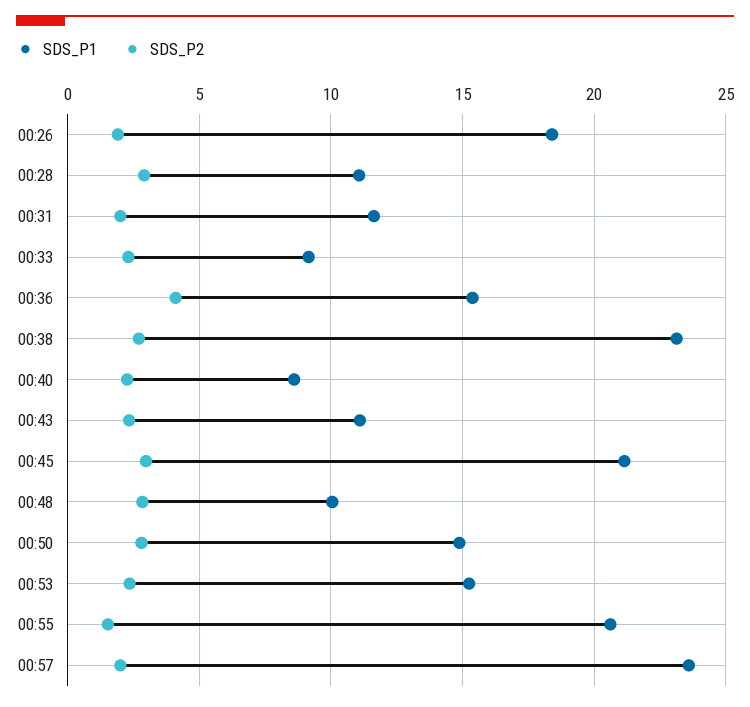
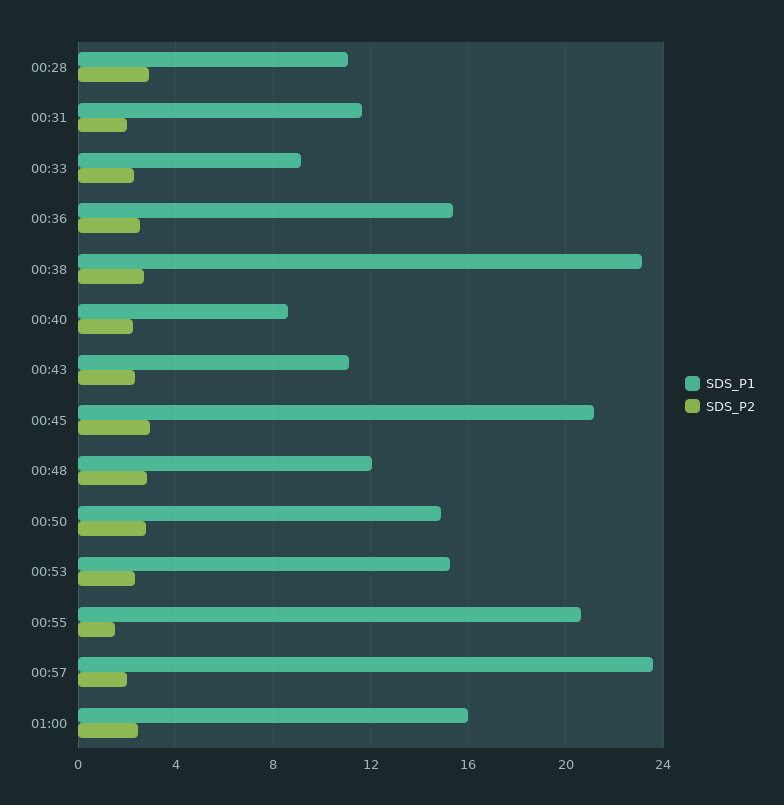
SDS_P1, 00:26: 18.5 -> none
SDS_P2, 00:26: 2 -> none
SDS_P2, 00:36: 4 -> 2.5
SDS_P1, 00:48: 10 -> 12
SDS_P1, 01:00: none -> 16
SDS_P2, 01:00: none -> 2.5

